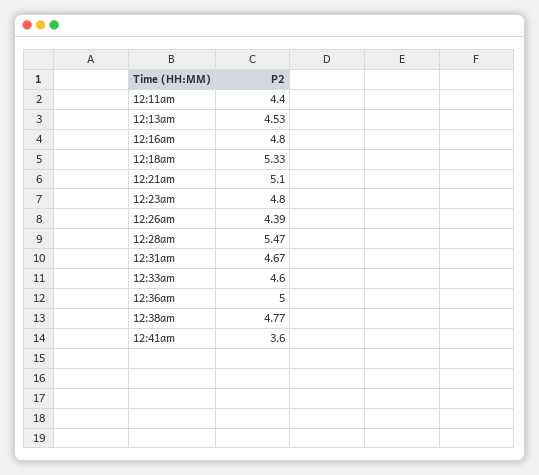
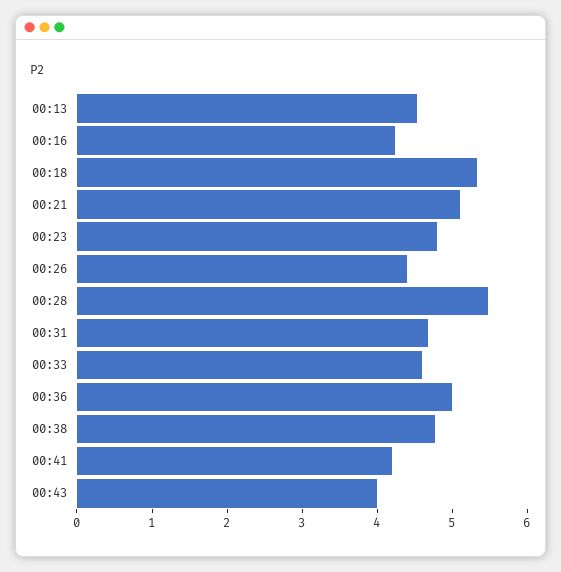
12:11am: 4.4 -> none
12:16am: 4.8 -> 4.2
12:41am: 3.6 -> 4.2
00:43: none -> 4

